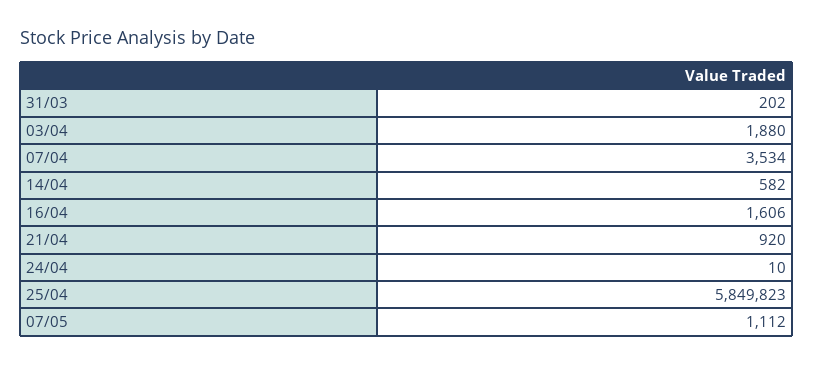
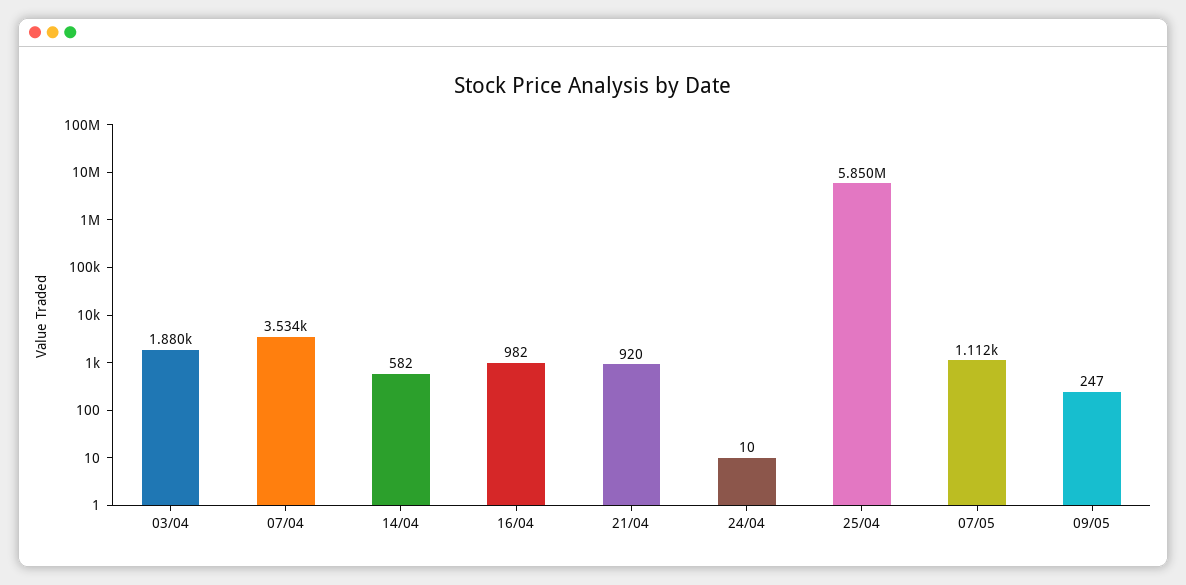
31/03: 202 -> none
16/04: 1606 -> 982
09/05: none -> 247

